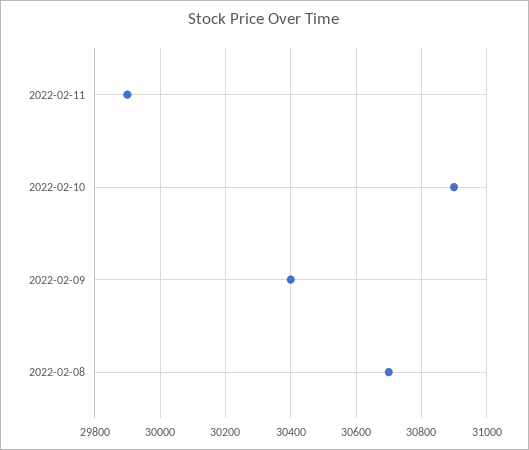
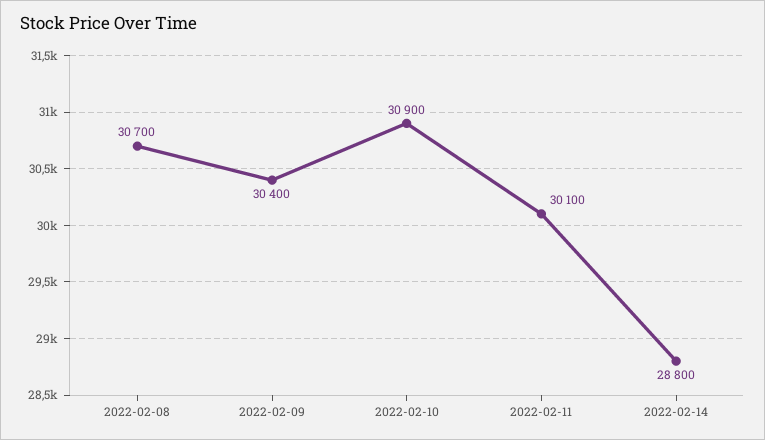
2022-02-11: 29900 -> 30100
2022-02-14: none -> 28800

